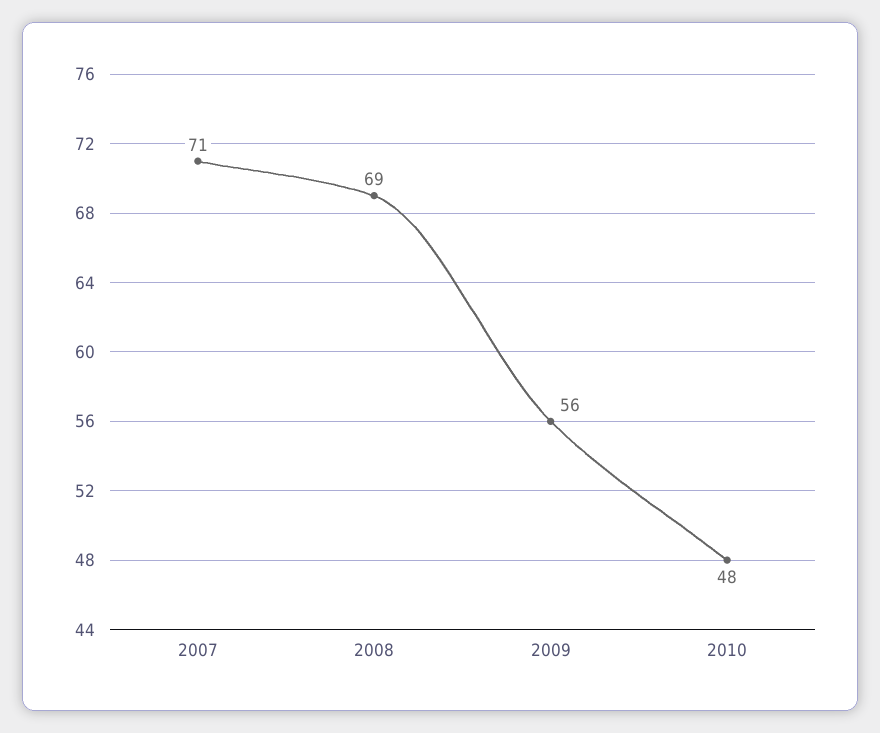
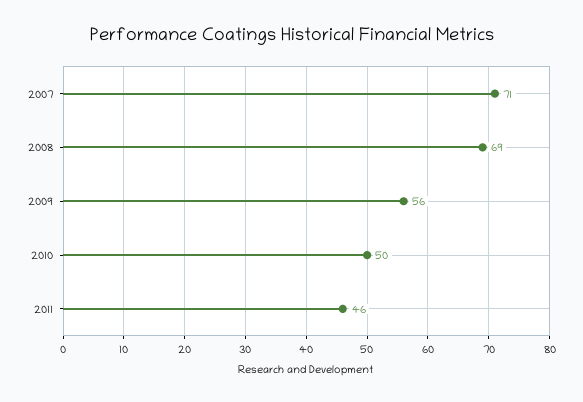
2010: 48 -> 50
2011: none -> 46

